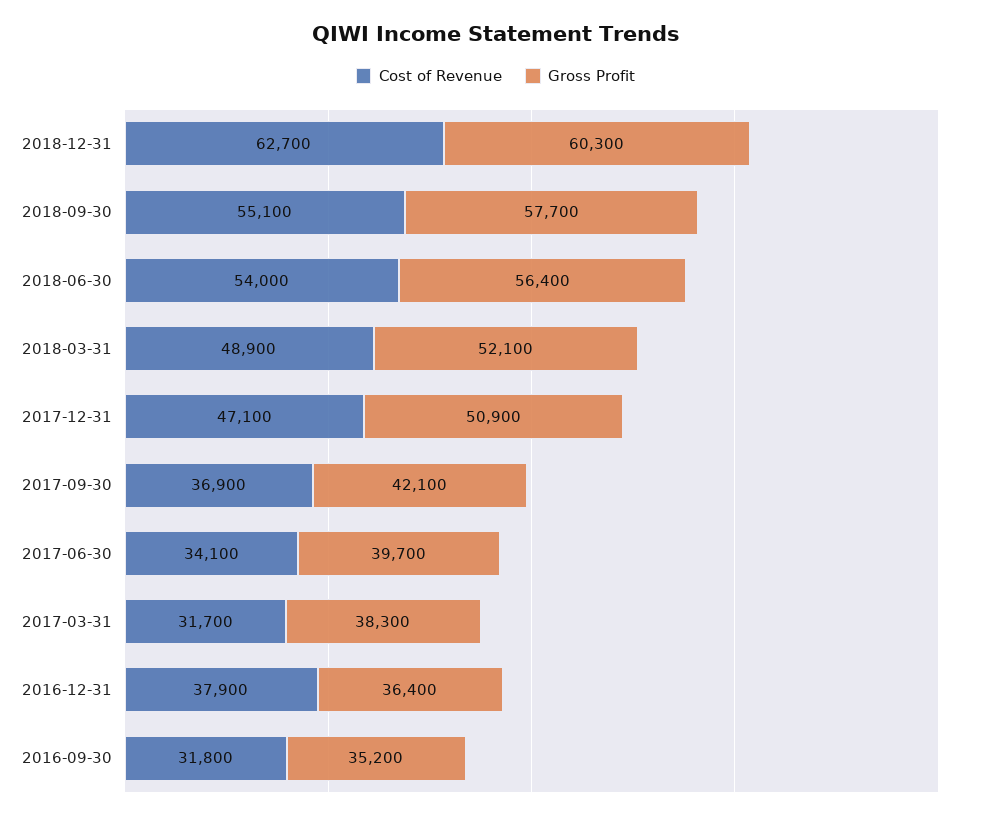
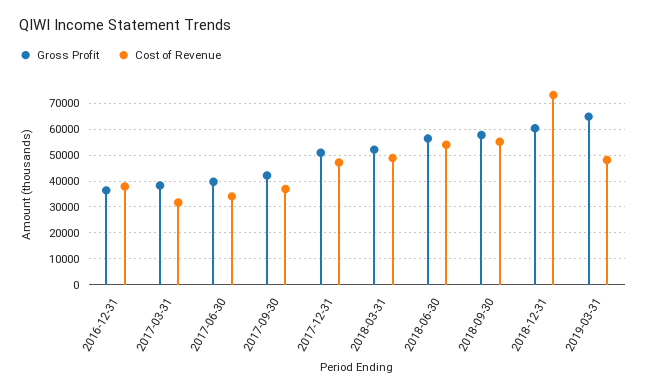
Cost of Revenue, 2018-12-31: 62700 -> 72500
Cost of Revenue, 2016-09-30: 31800 -> none
Gross Profit, 2016-09-30: 35200 -> none
Gross Profit, 2019-03-31: none -> 65000
Cost of Revenue, 2019-03-31: none -> 47500

